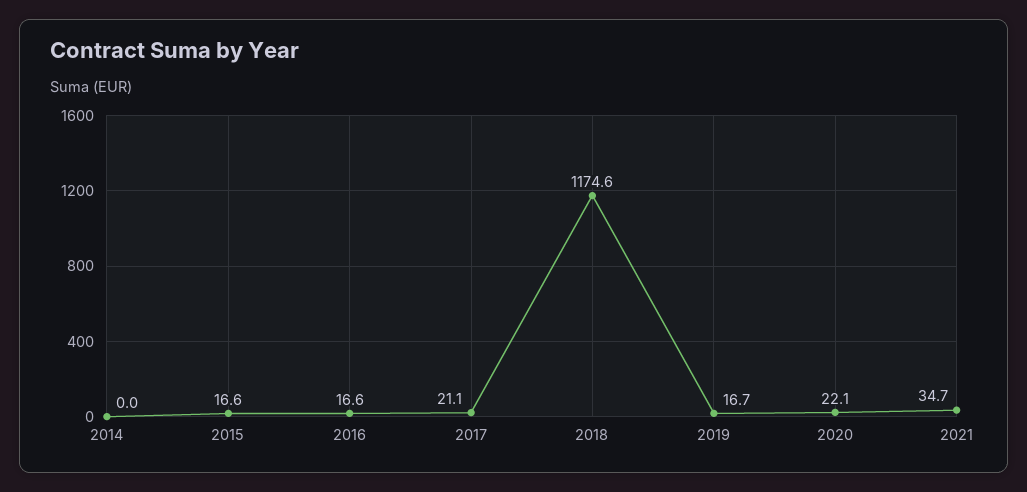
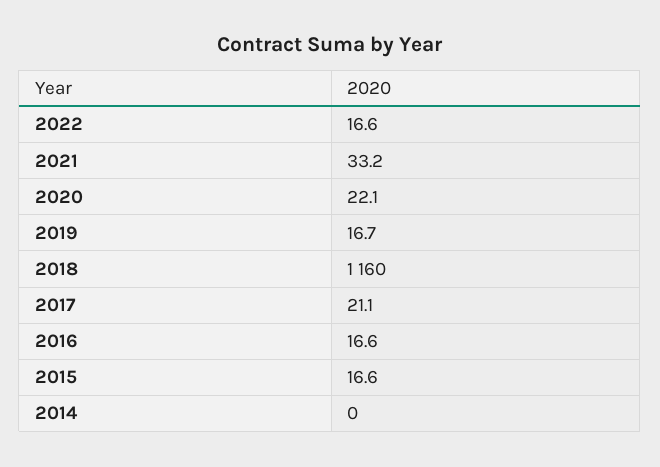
2018: 1174.6 -> 1160
2021: 34.7 -> 33.2
2022: none -> 16.6

